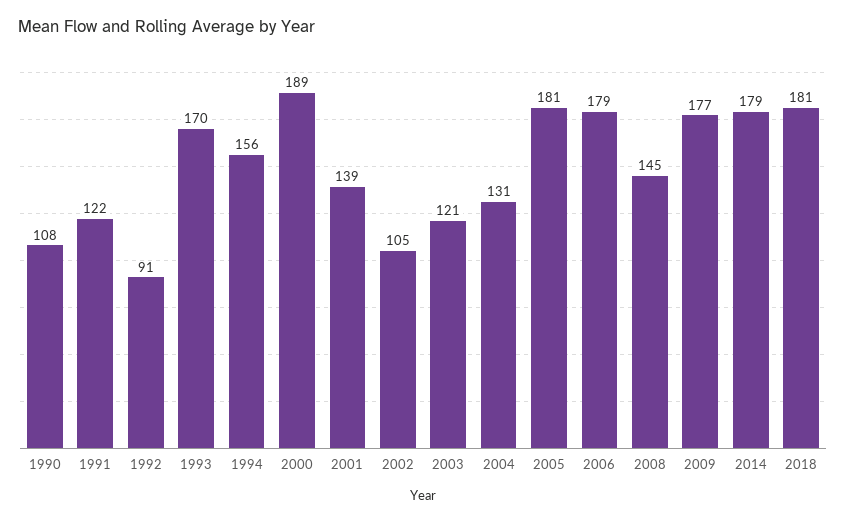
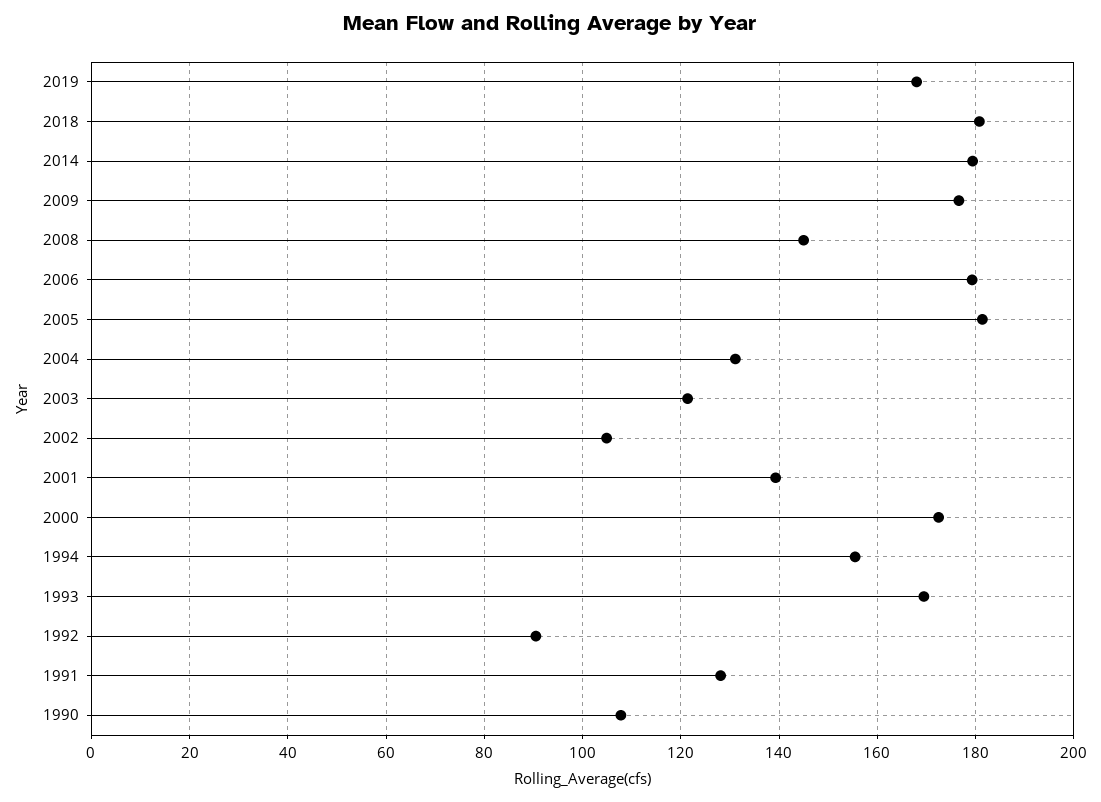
1991: 122 -> 128
2000: 189 -> 172
2019: none -> 168

